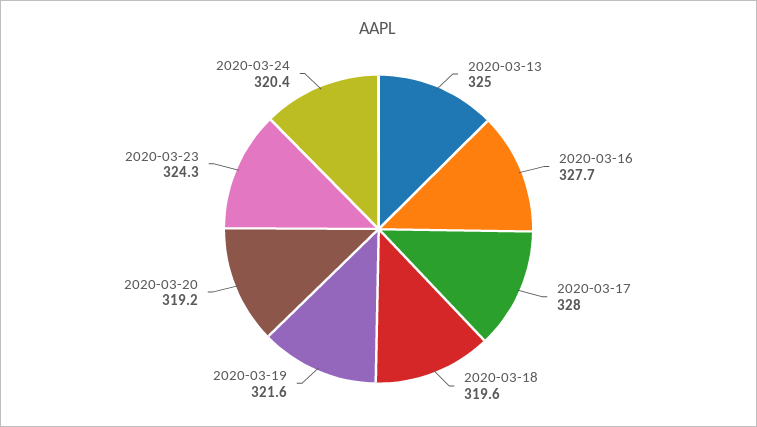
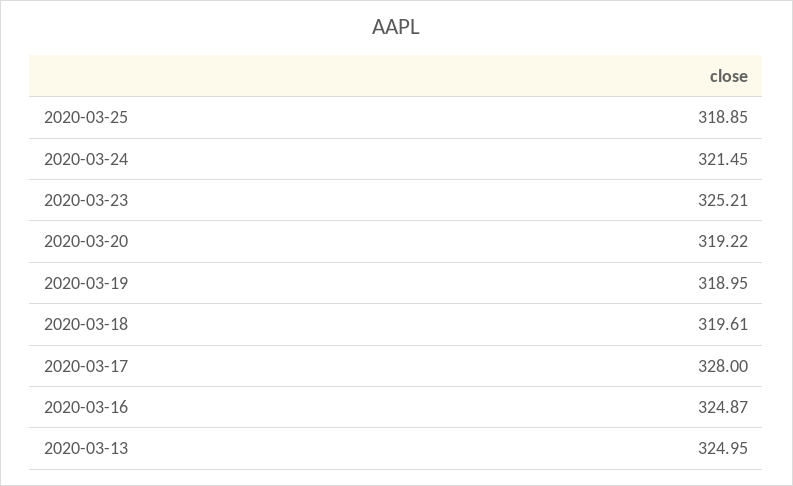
2020-03-16: 327.7 -> 324.87
2020-03-19: 321.6 -> 318.95
2020-03-23: 324.3 -> 325.21
2020-03-24: 320.4 -> 321.45
2020-03-25: none -> 318.85

